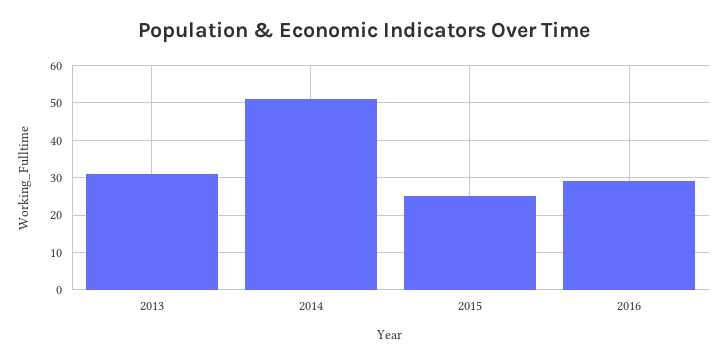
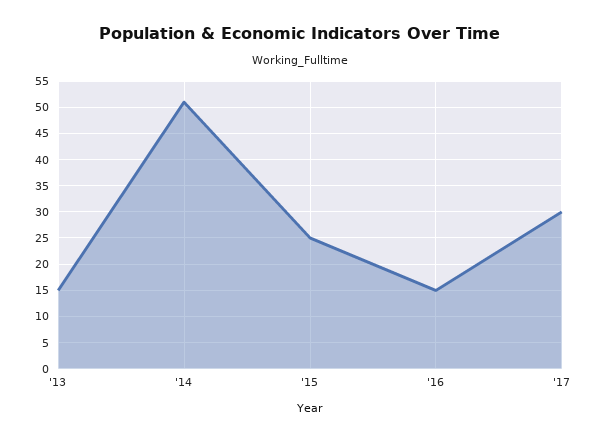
2013: 30 -> 15
2016: 30 -> 15
'17: none -> 30

